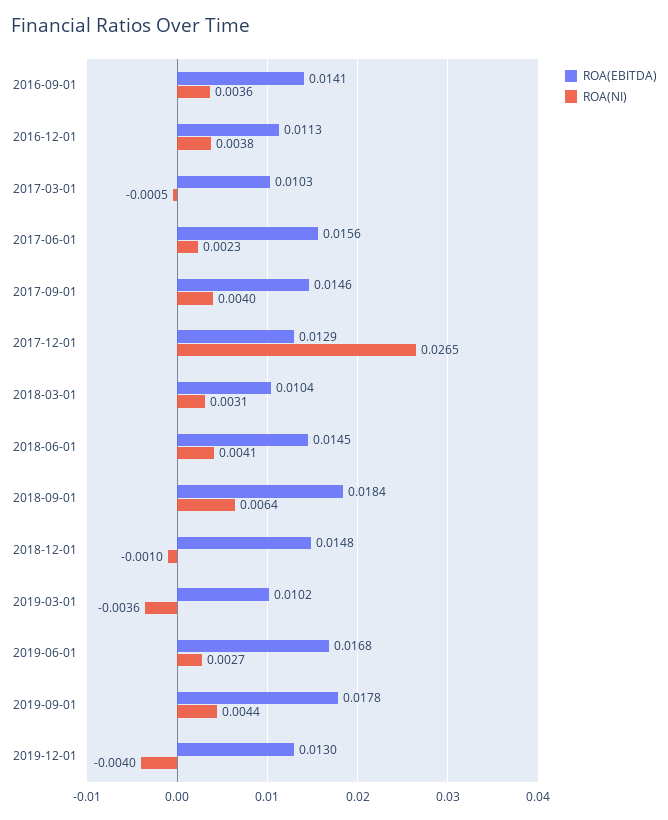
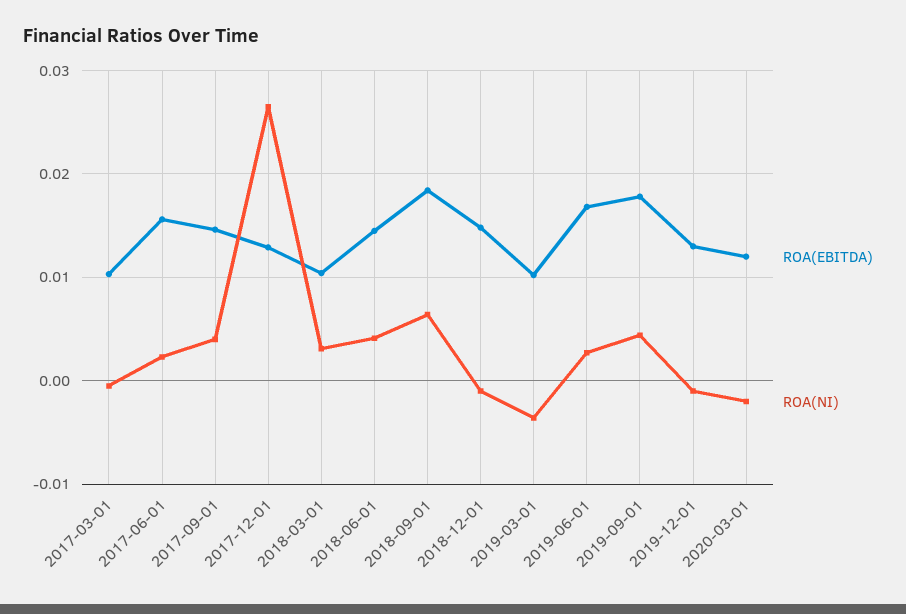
ROA(EBITDA), 2016-09-01: 0.0141 -> none
ROA(NI), 2016-09-01: 0.0036 -> none
ROA(EBITDA), 2016-12-01: 0.0113 -> none
ROA(NI), 2016-12-01: 0.0038 -> none
ROA(NI), 2019-12-01: -0.004 -> -0.001
ROA(EBITDA), 2020-03-01: none -> 0.012
ROA(NI), 2020-03-01: none -> -0.002

